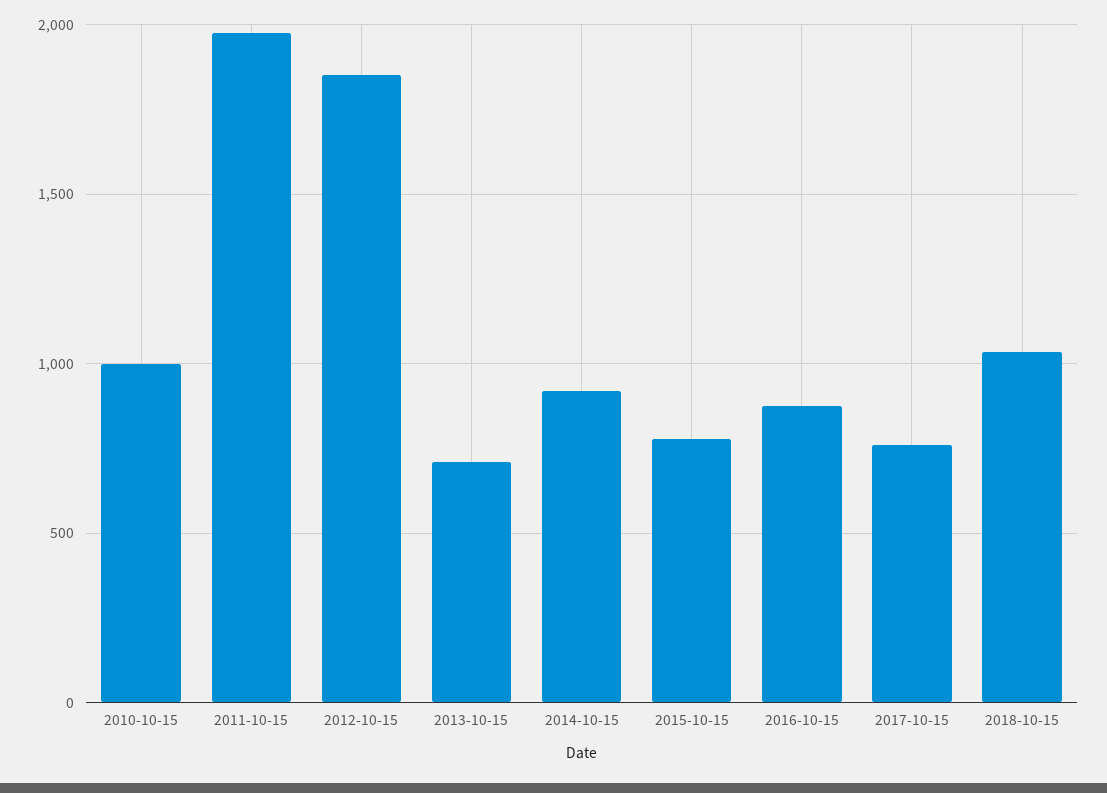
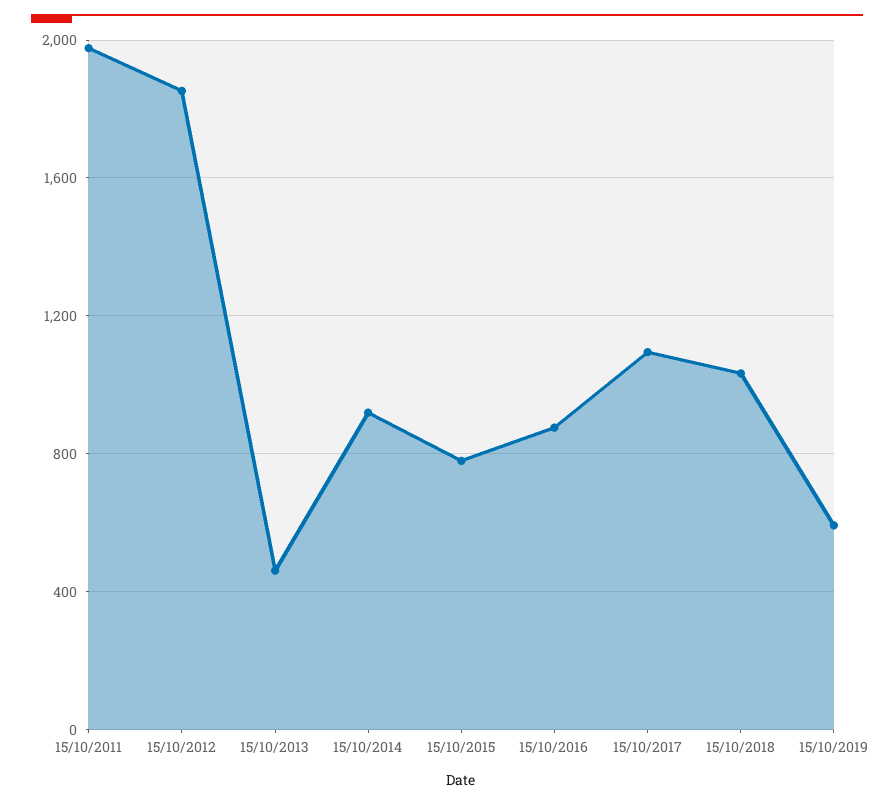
2010-10-15: 1000 -> none
2013-10-15: 700 -> 450
2017-10-15: 750 -> 1100
15/10/2019: none -> 600

